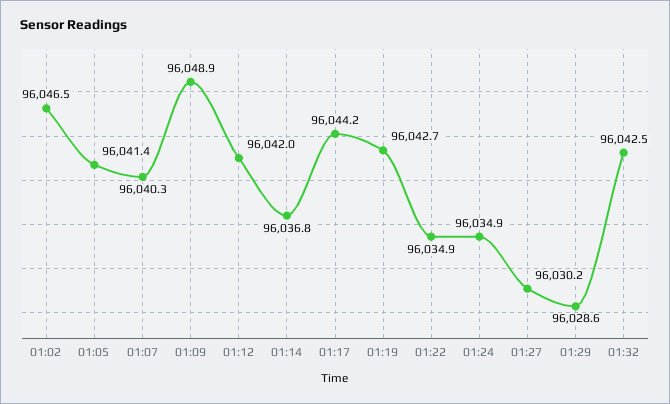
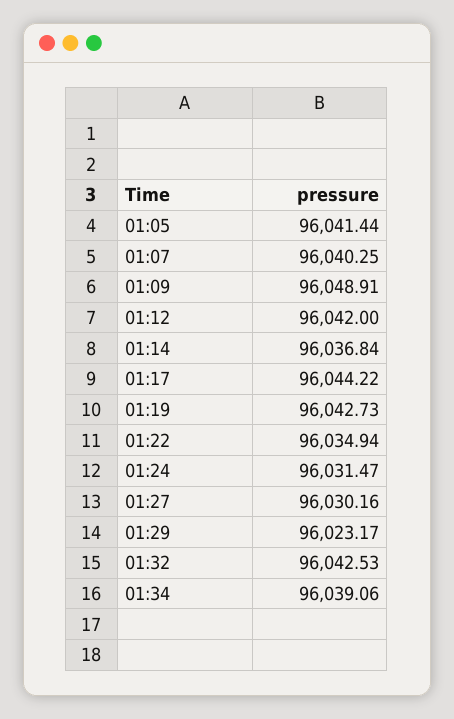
01:02: 96046.5 -> none
01:24: 96034.9 -> 96031.47
01:29: 96028.6 -> 96023.17
01:34: none -> 96039.06

